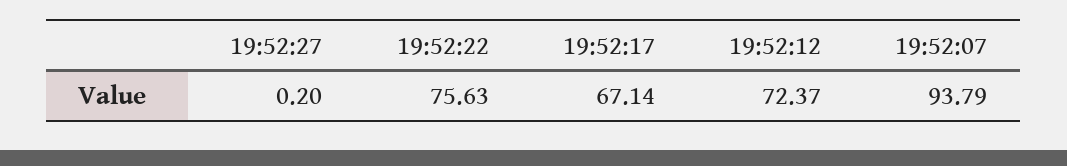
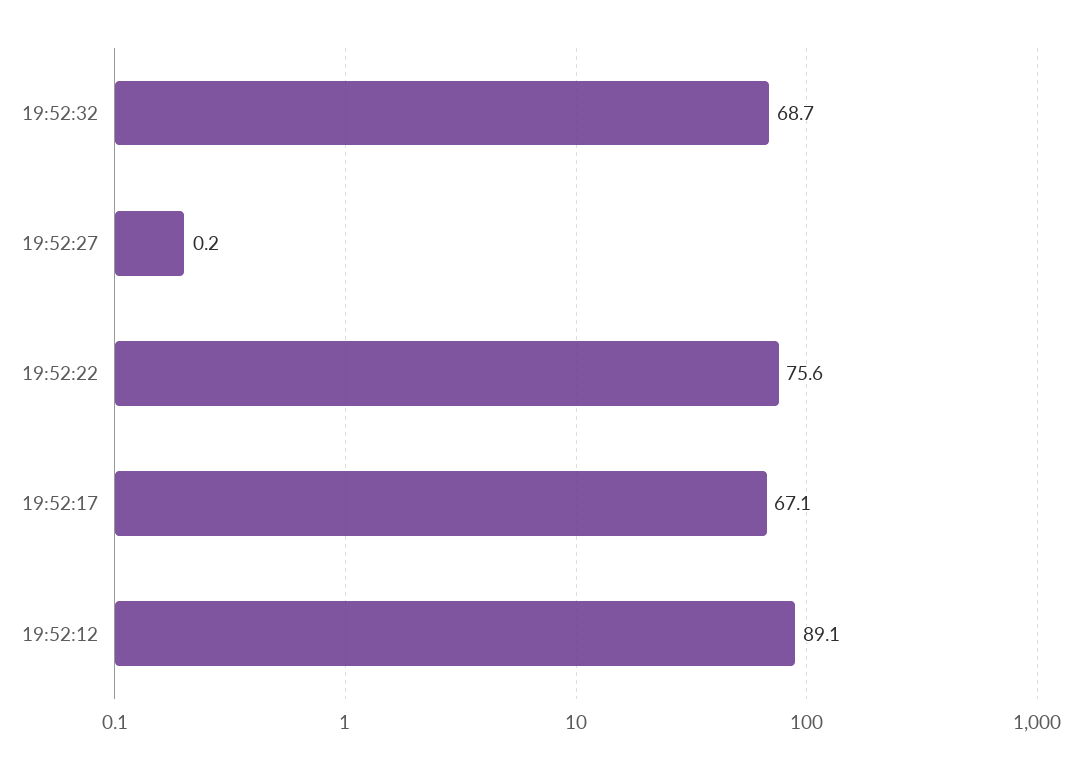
19:52:12: 72.37 -> 89.1
19:52:07: 93.79 -> none
19:52:32: none -> 68.7

